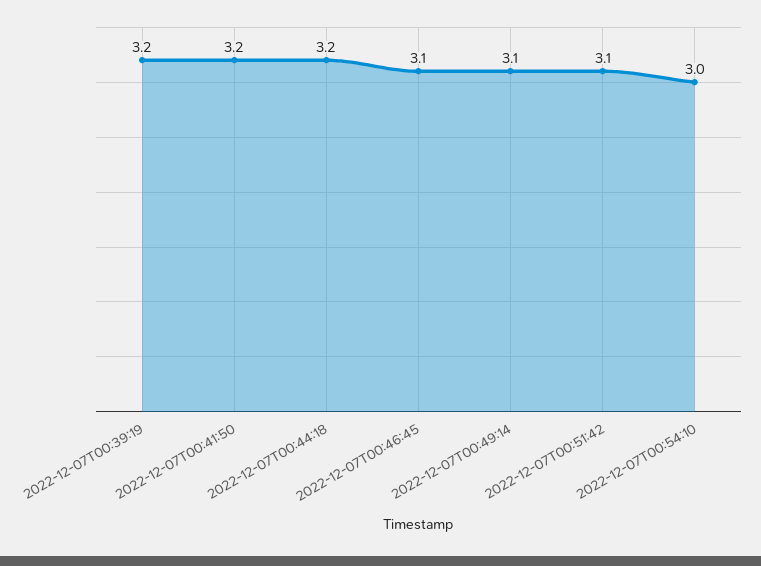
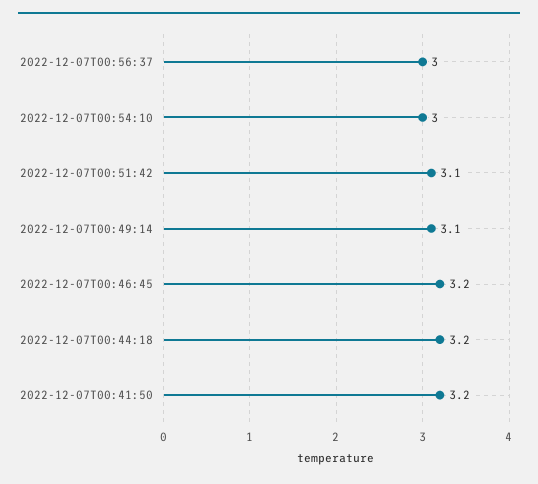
2022-12-07T00:39:19: 3.2 -> none
2022-12-07T00:46:45: 3.1 -> 3.2
2022-12-07T00:56:37: none -> 3

